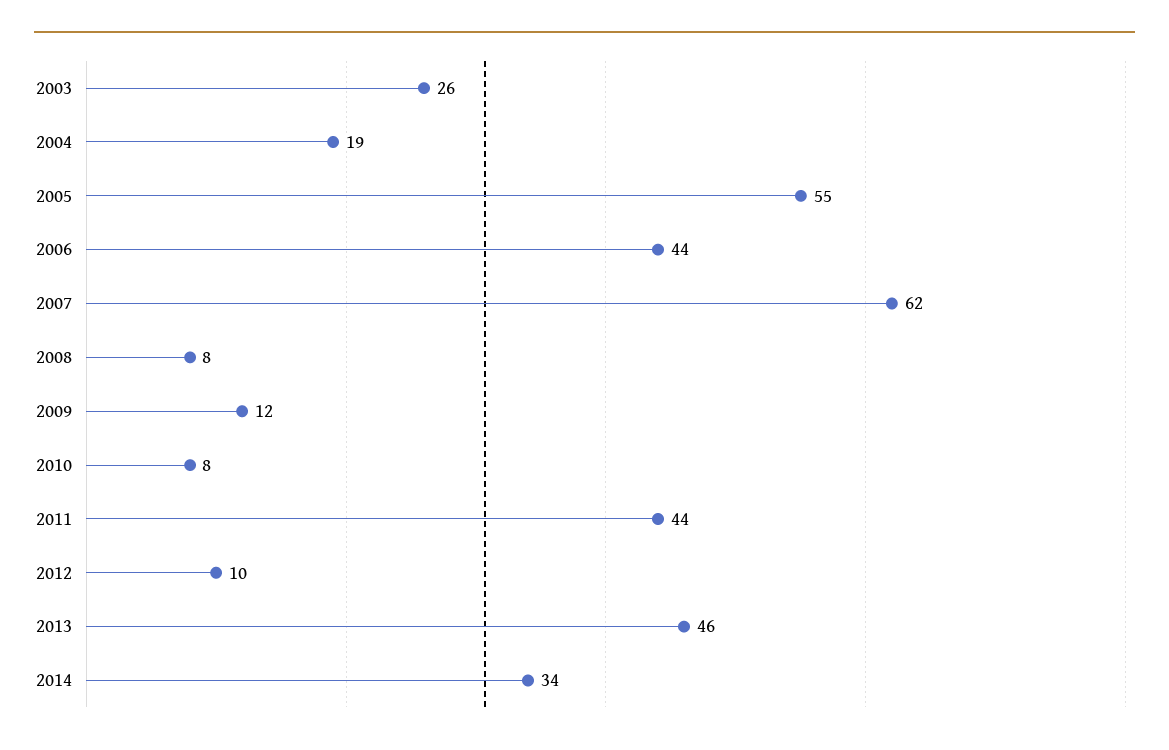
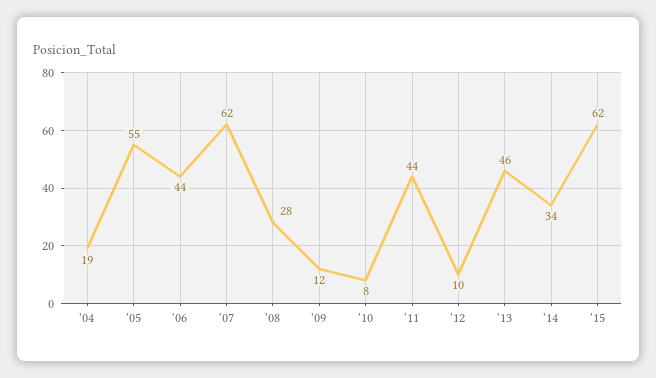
2003: 26 -> none
2008: 8 -> 28
'15: none -> 62

